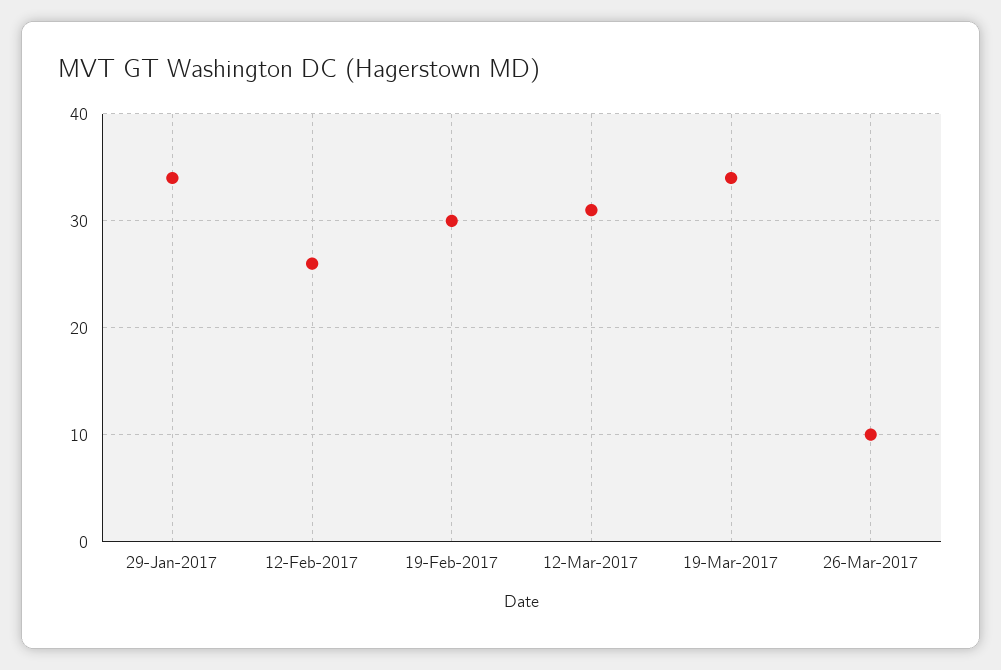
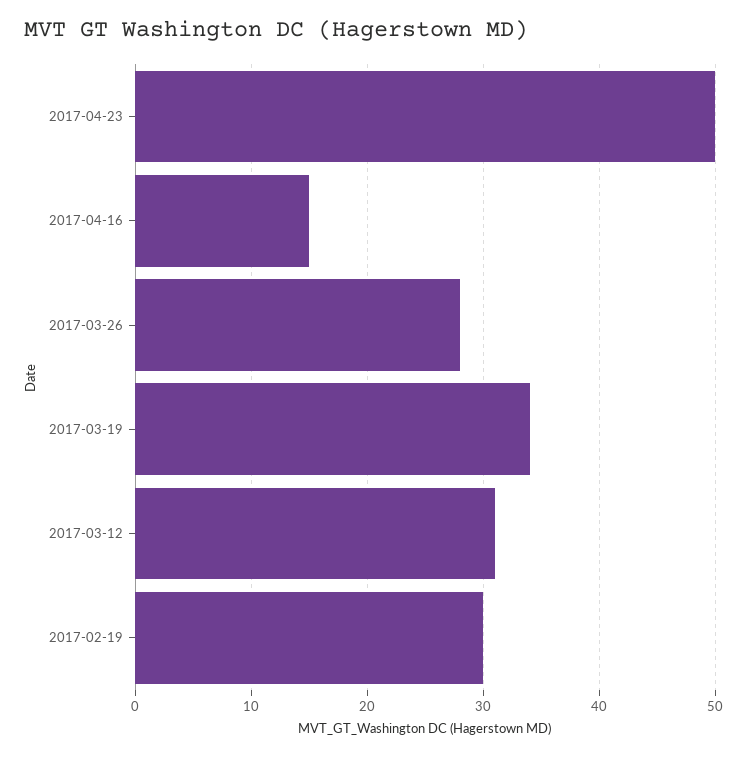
29-Jan-2017: 34 -> none
12-Feb-2017: 26 -> none
26-Mar-2017: 10 -> 28
2017-04-23: none -> 50
2017-04-16: none -> 15

